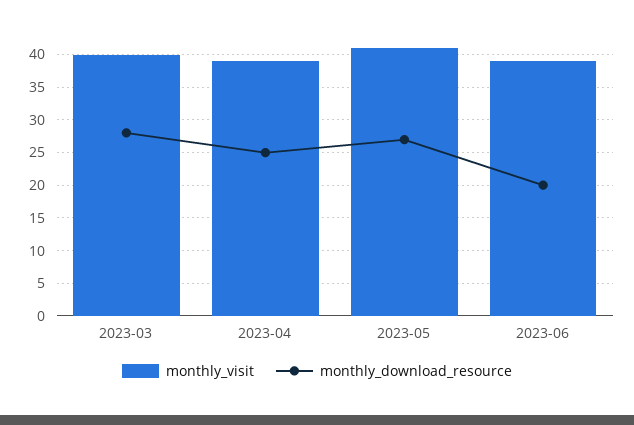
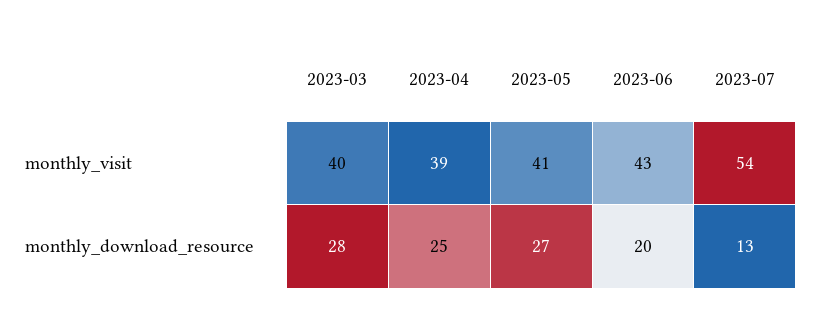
monthly_visit, 2023-06: 39 -> 43
monthly_visit, 2023-07: none -> 54
monthly_download_resource, 2023-07: none -> 13

